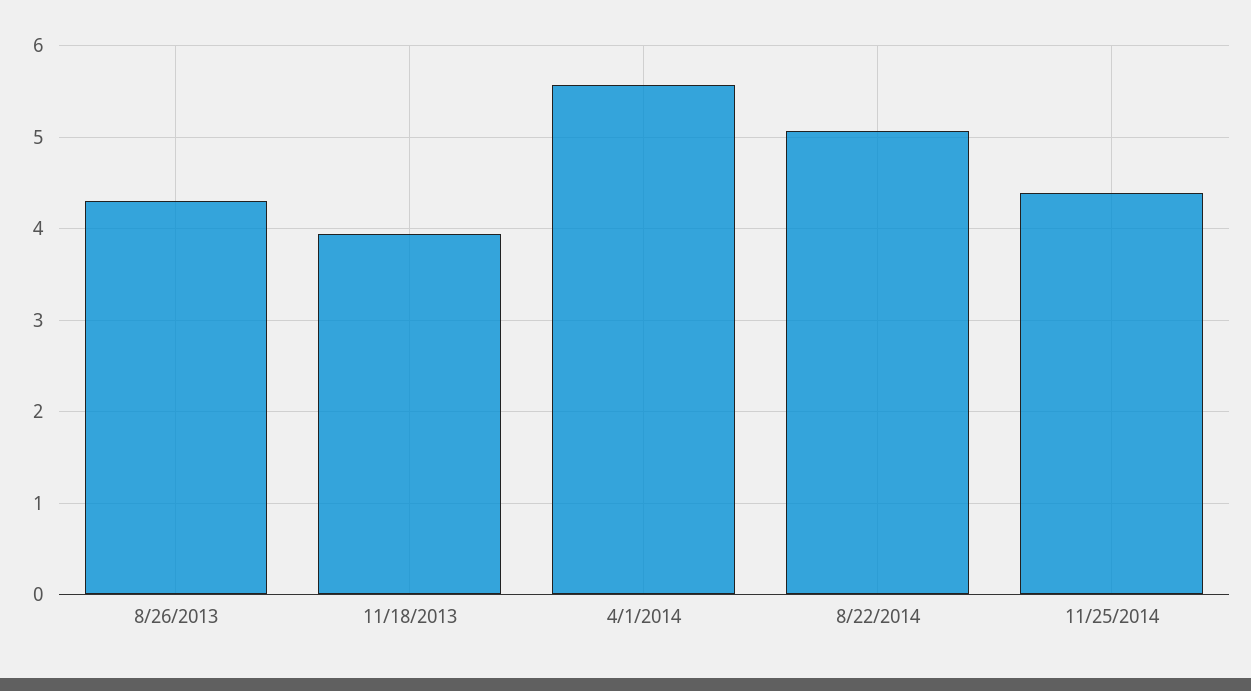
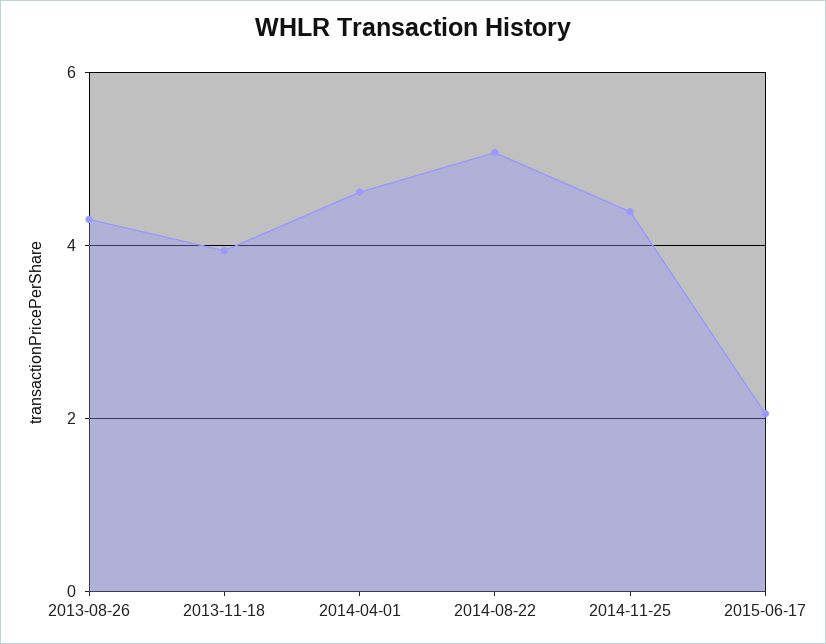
4/1/2014: 5.6 -> 4.6
2015-06-17: none -> 2

